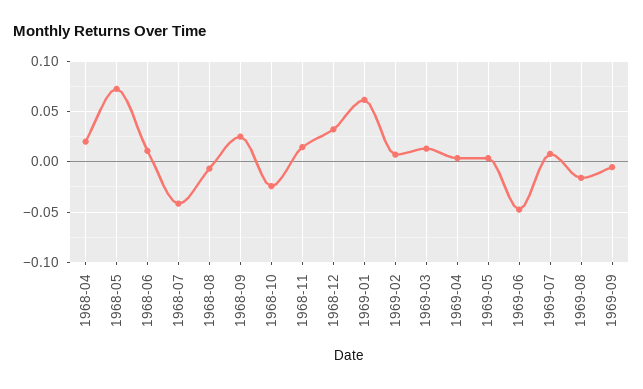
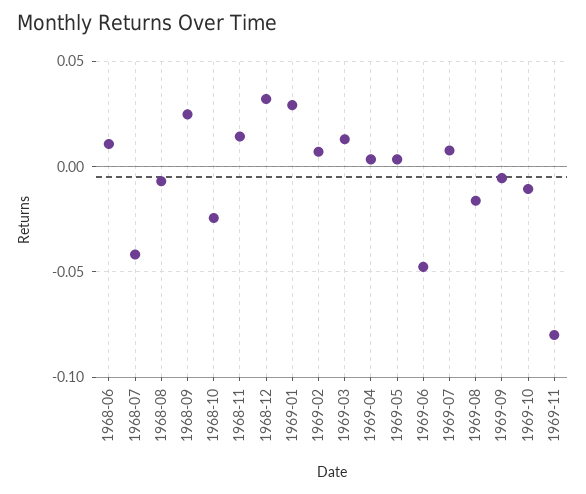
1968-04: 0.02 -> none
1968-05: 0.07 -> none
1969-01: 0.06 -> 0.03
1969-10: none -> -0.01
1969-11: none -> -0.08

